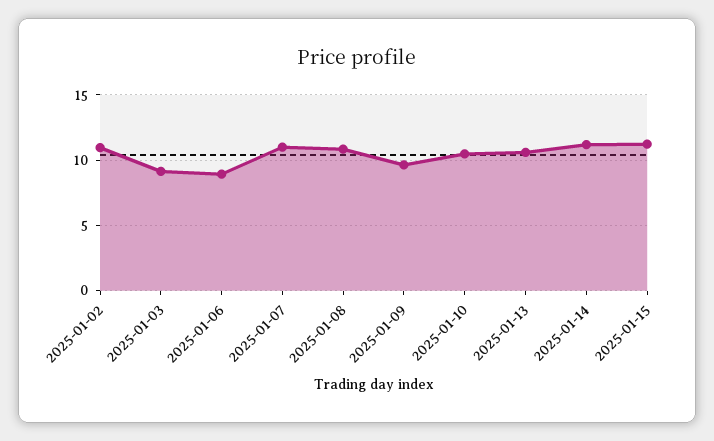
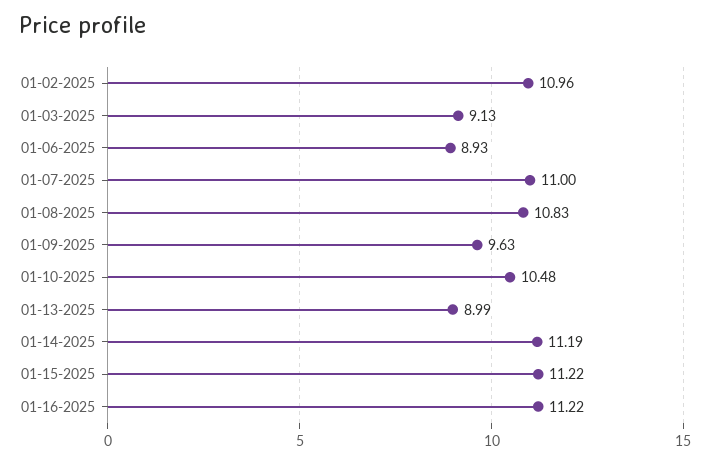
2025-01-13: 10.5 -> 8.99
01-16-2025: none -> 11.22

